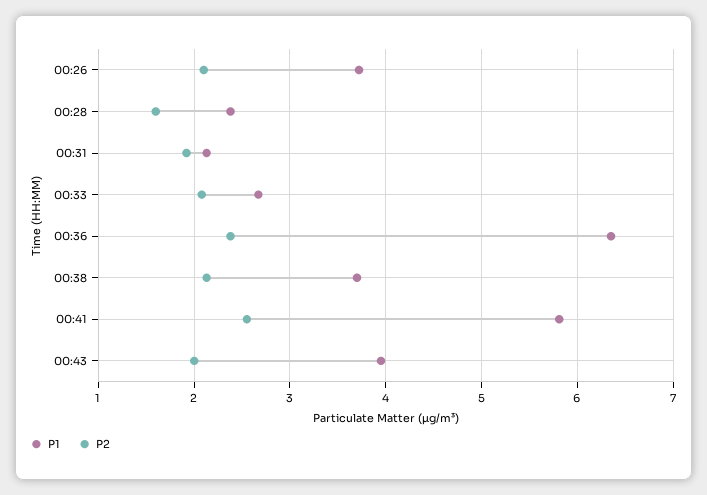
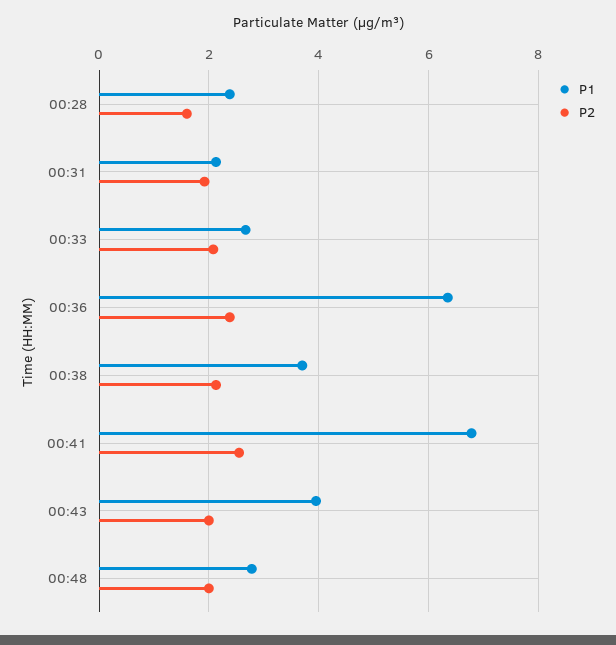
P1, 00:26: 3.7 -> none
P2, 00:26: 2.1 -> none
P1, 00:41: 5.8 -> 6.8
P1, 00:48: none -> 2.8
P2, 00:48: none -> 2

